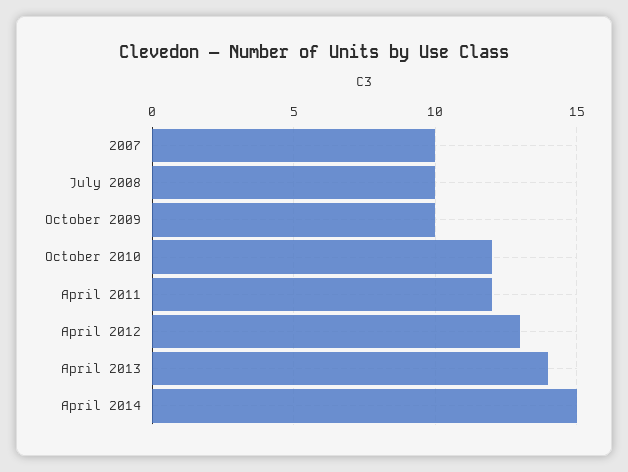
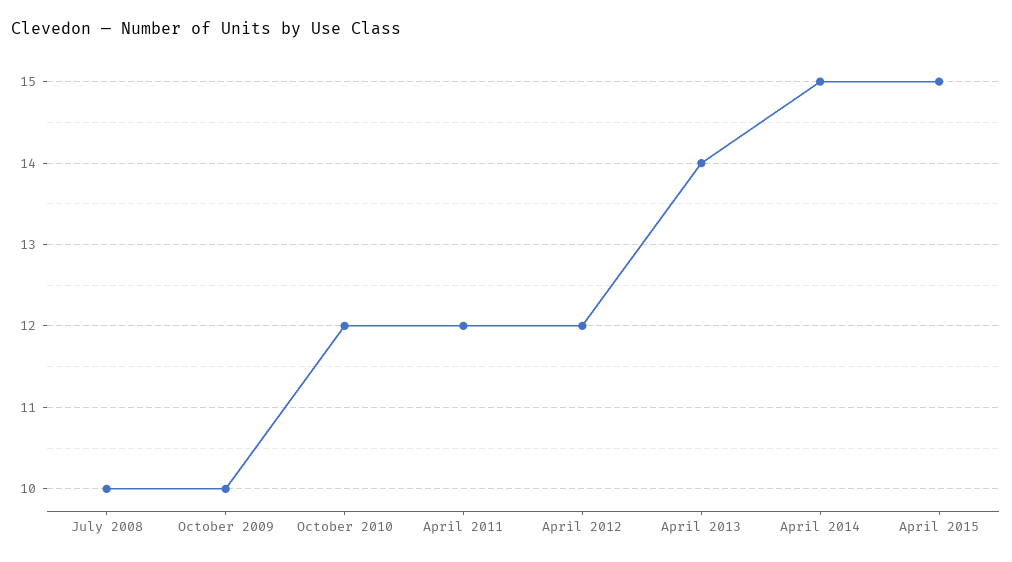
2007: 10 -> none
April 2012: 13 -> 12
April 2015: none -> 15

